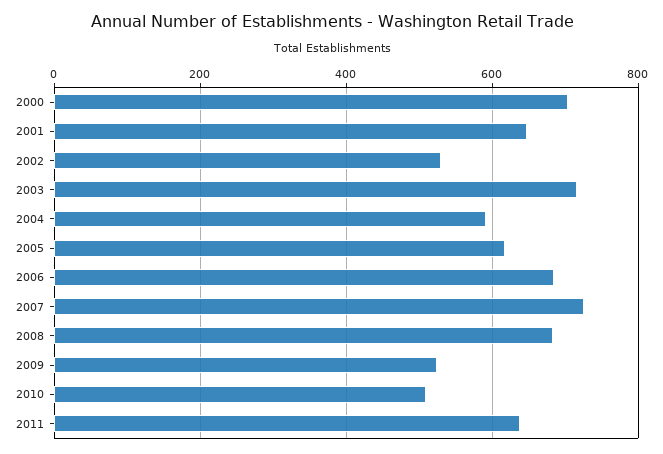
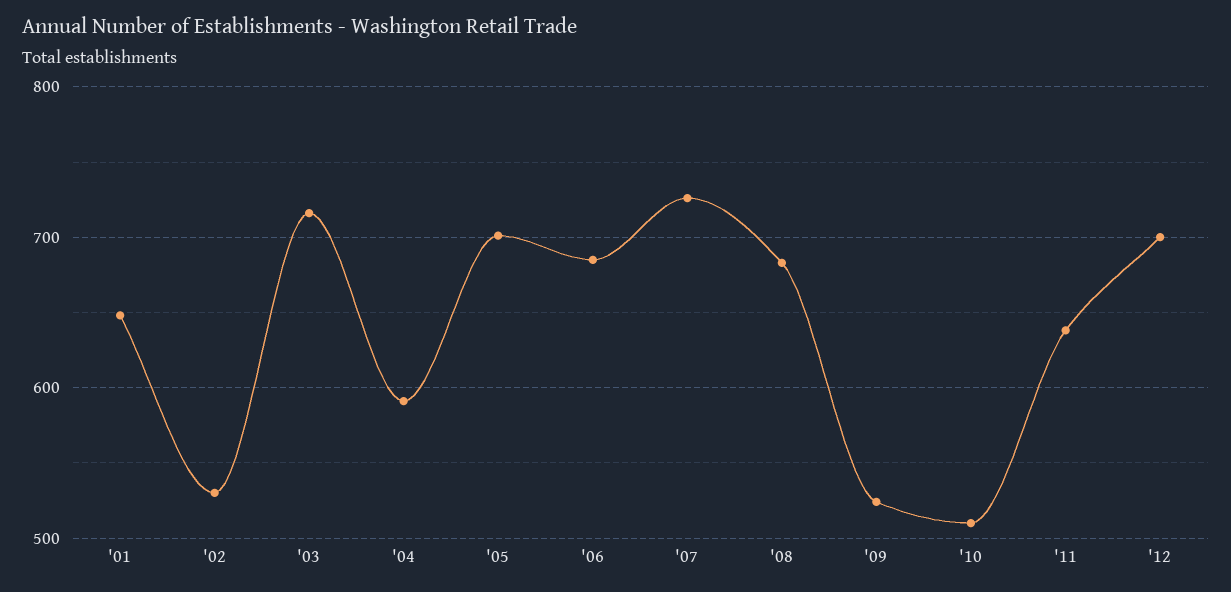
2000: 700 -> none
2005: 620 -> 700
'12: none -> 700

